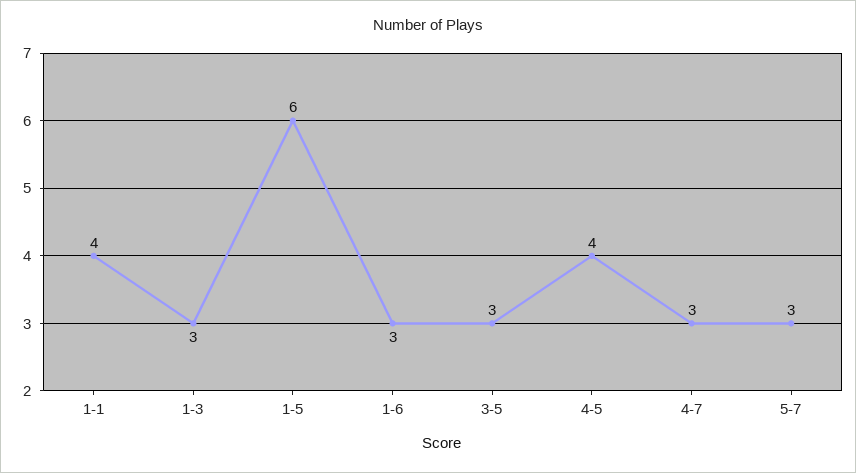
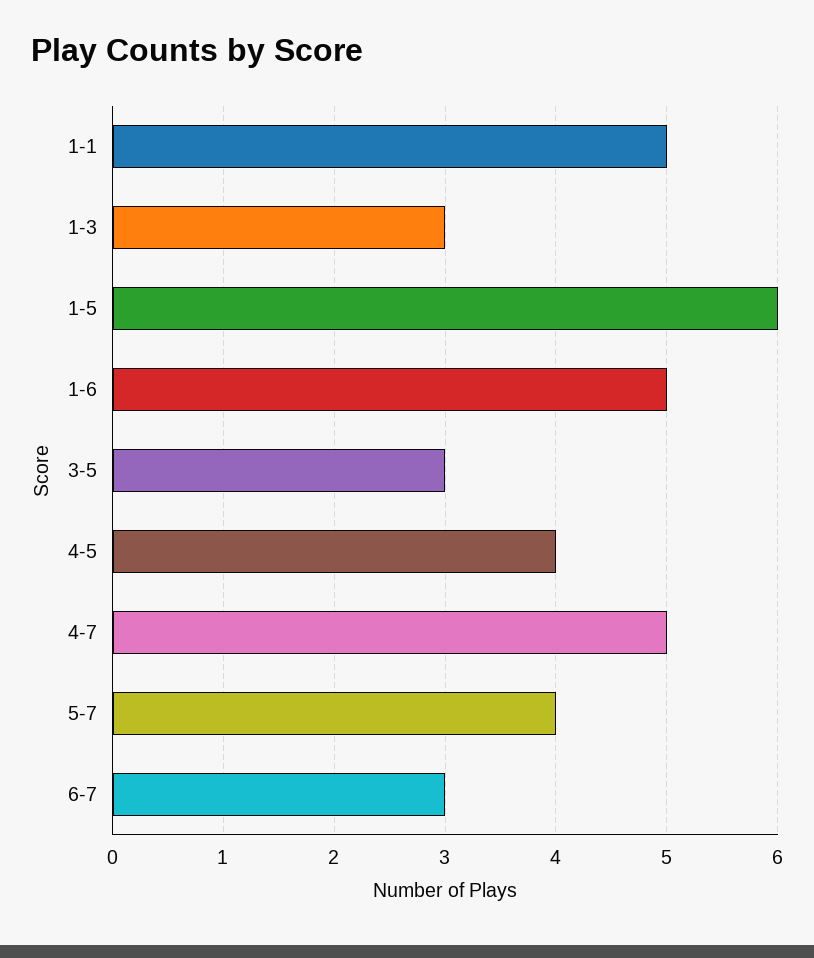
1-1: 4 -> 5
1-6: 3 -> 5
4-7: 3 -> 5
5-7: 3 -> 4
6-7: none -> 3

